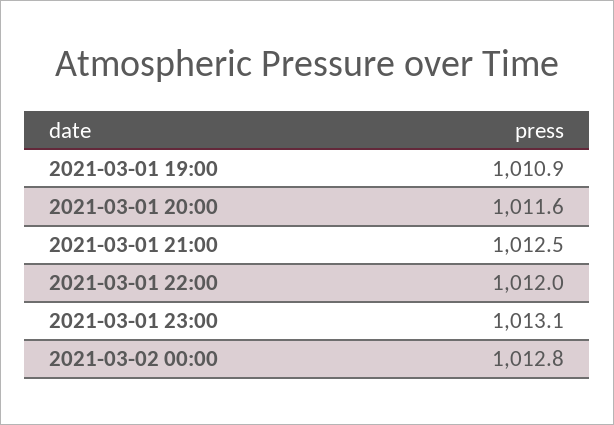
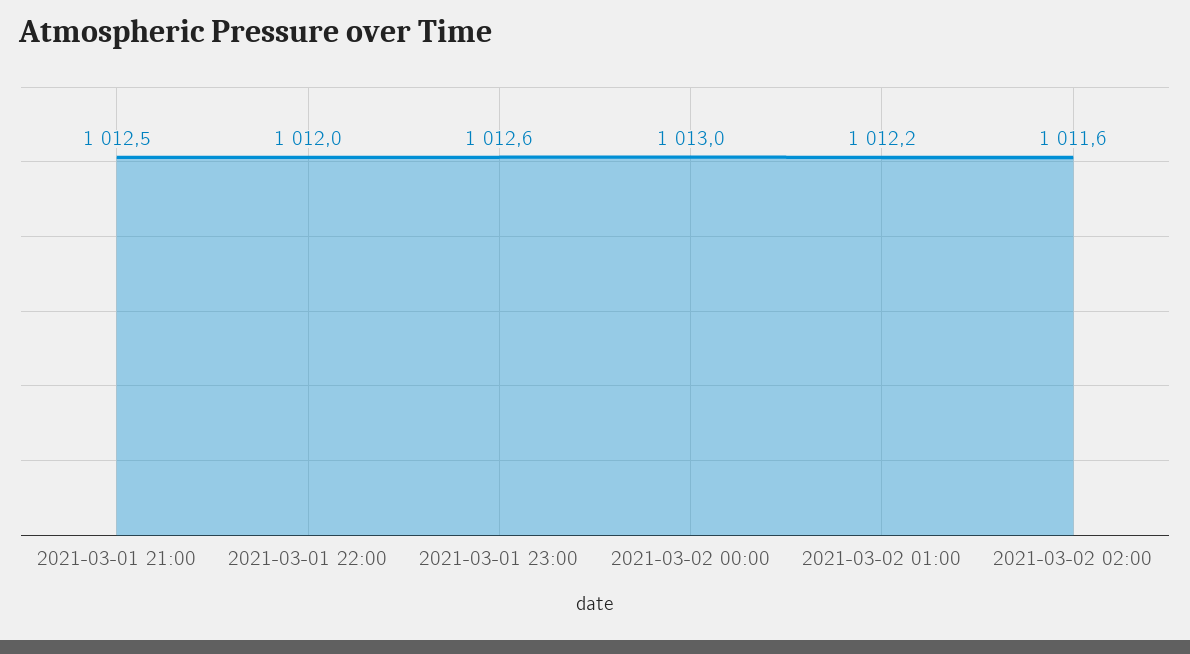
2021-03-01 19:00: 1010.9 -> none
2021-03-01 20:00: 1011.6 -> none
2021-03-01 23:00: 1013.1 -> 1012.6
2021-03-02 00:00: 1012.8 -> 1013
2021-03-02 01:00: none -> 1012.2
2021-03-02 02:00: none -> 1011.6

